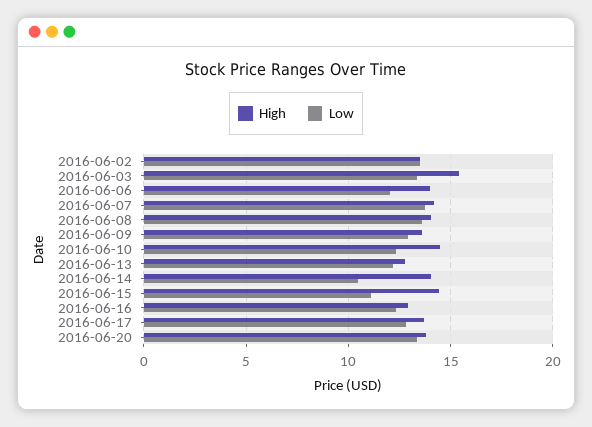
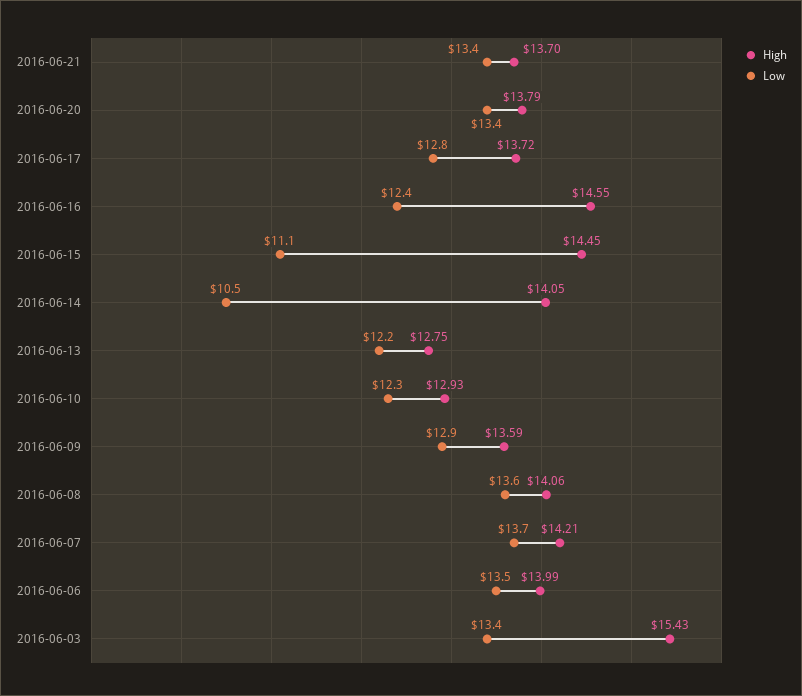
High, 2016-06-02: 13.5 -> none
Low, 2016-06-02: 13.5 -> none
Low, 2016-06-06: 12 -> 13.5
High, 2016-06-10: 14.5 -> 12.93
High, 2016-06-16: 13 -> 14.55
High, 2016-06-21: none -> 13.7
Low, 2016-06-21: none -> 13.4

